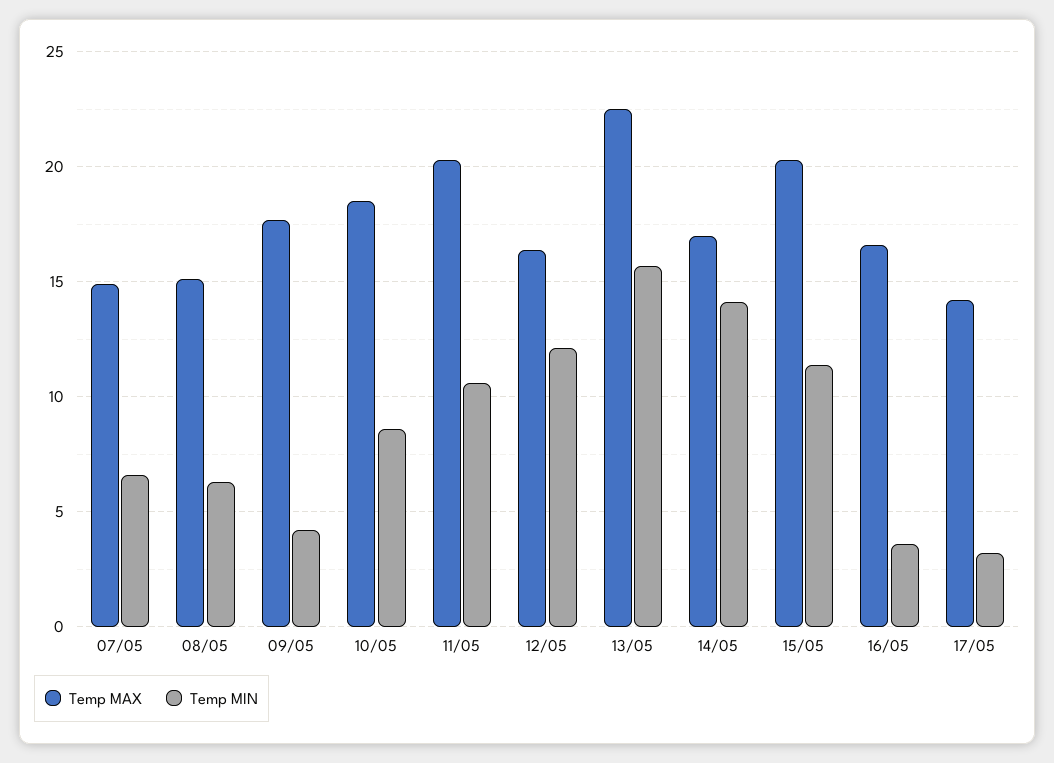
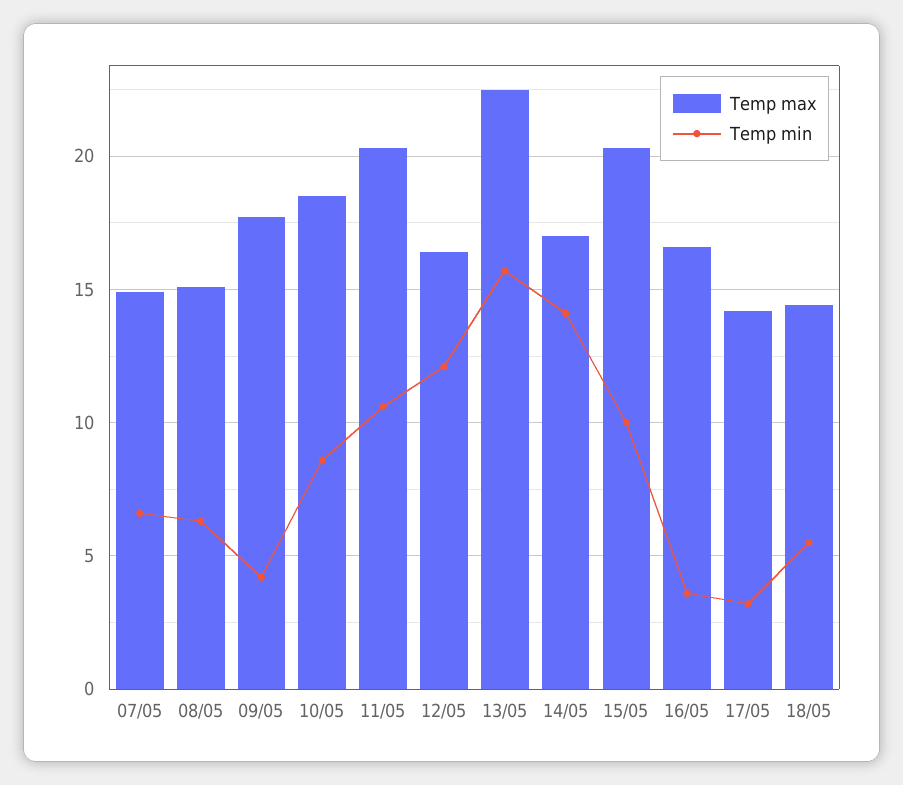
Temp MIN, 15/05: 11.5 -> 10
Temp MAX, 18/05: none -> 14.5
Temp MIN, 18/05: none -> 5.5

